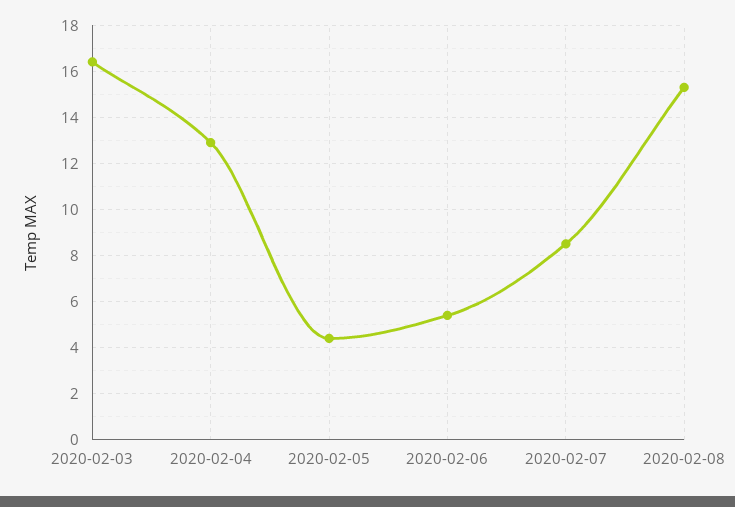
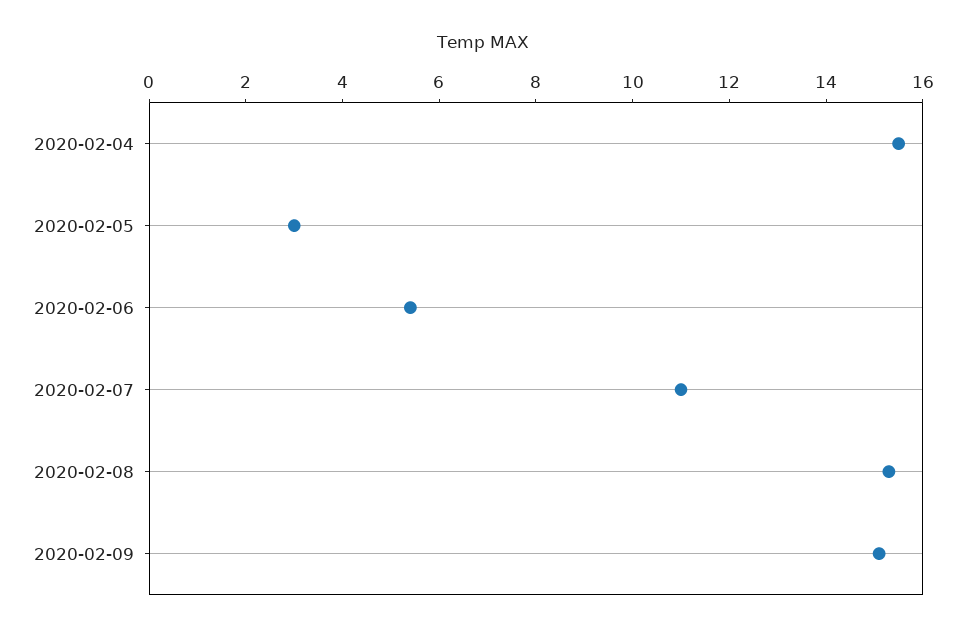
2020-02-03: 16.5 -> none
2020-02-04: 13 -> 15.5
2020-02-05: 4.5 -> 3
2020-02-07: 8.5 -> 11
2020-02-09: none -> 15

